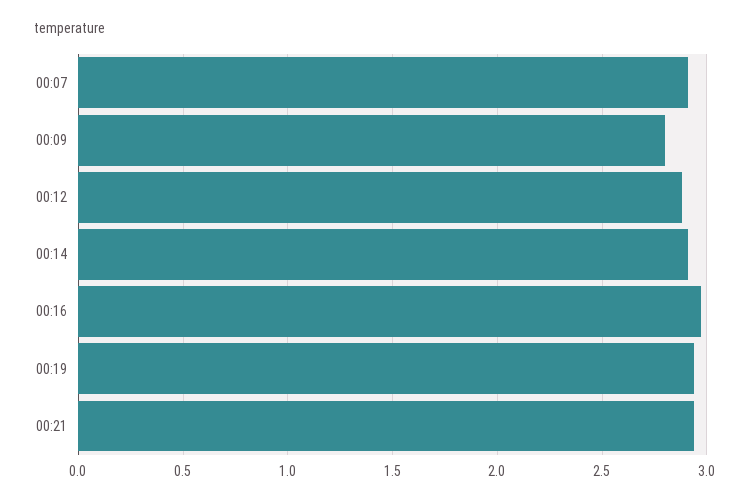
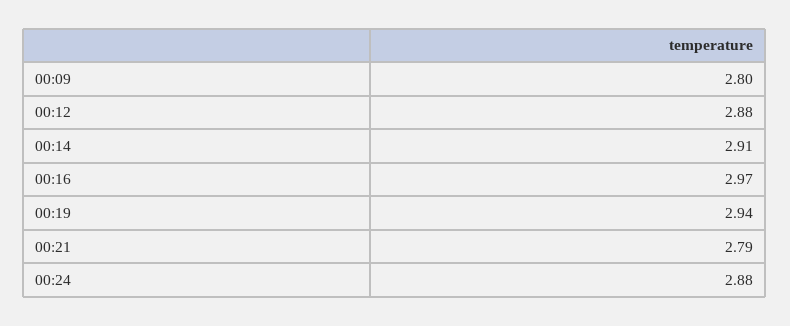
00:07: 2.9 -> none
00:21: 2.95 -> 2.79
00:24: none -> 2.88

